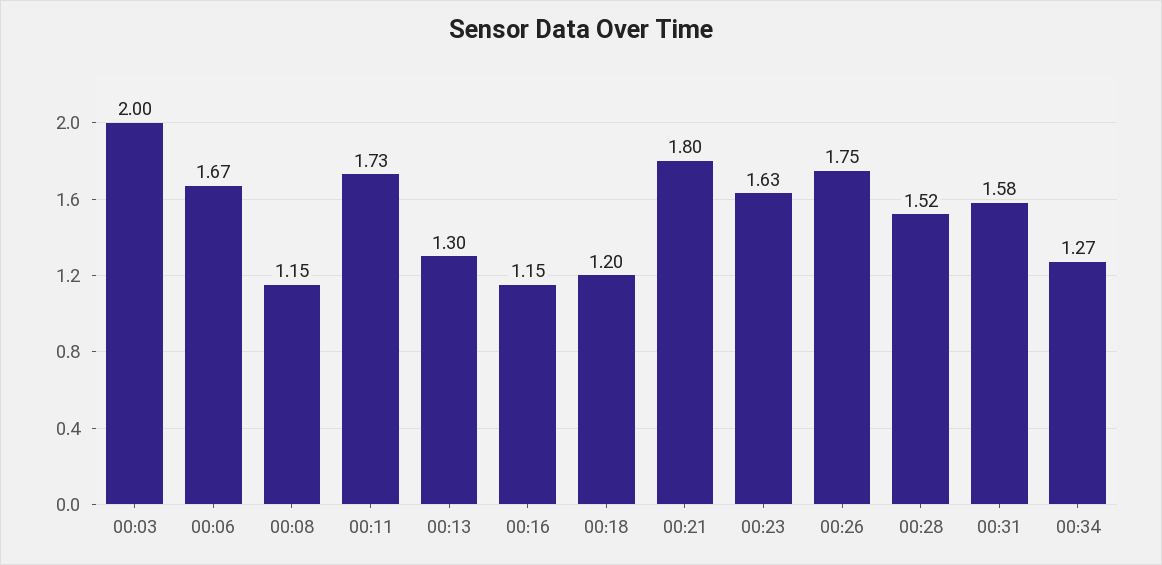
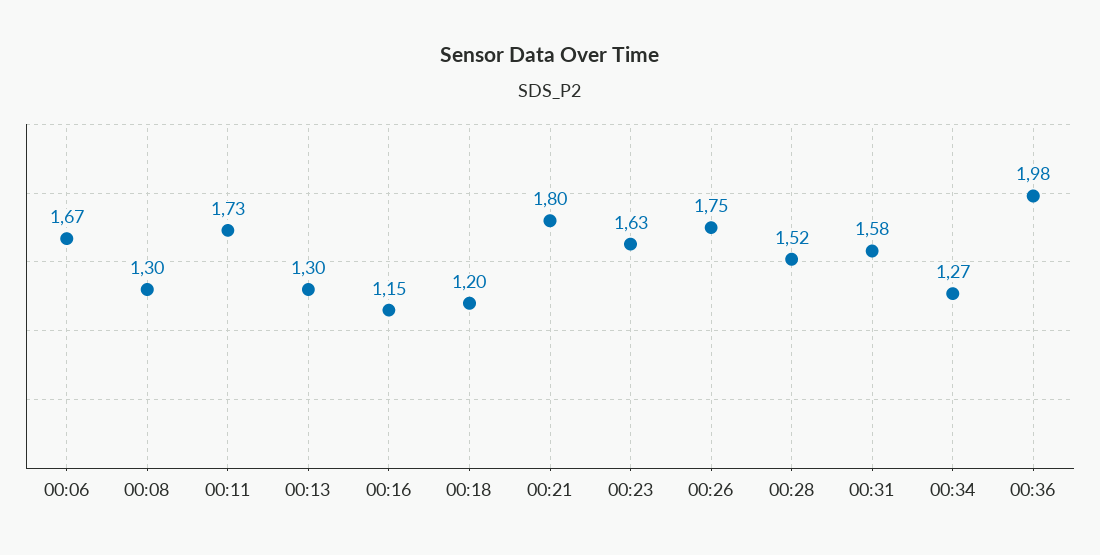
00:03: 2 -> none
00:08: 1.15 -> 1.3
00:36: none -> 1.98

